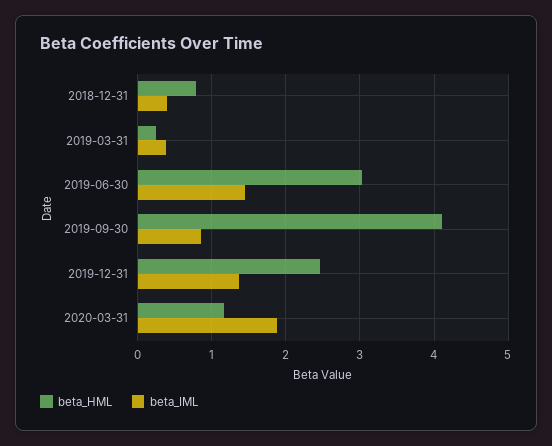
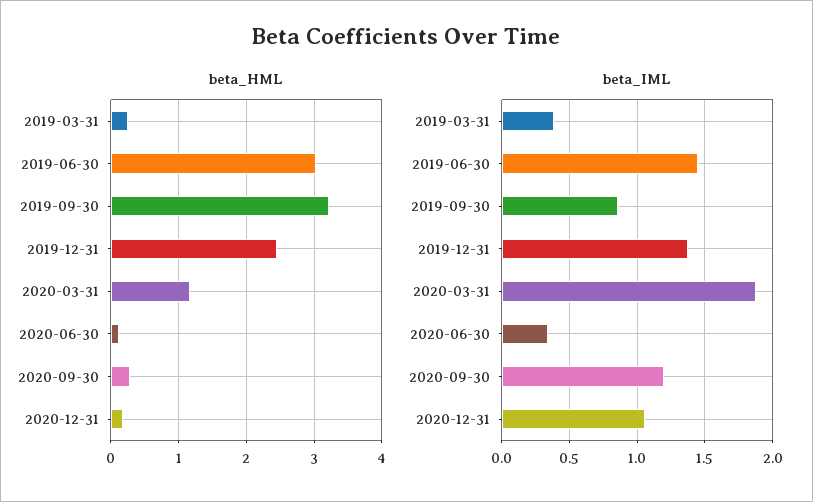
beta_HML, 2018-12-31: 0.8 -> none
beta_IML, 2018-12-31: 0.4 -> none
beta_HML, 2019-09-30: 4.1 -> 3.2
beta_HML, 2020-06-30: none -> 0.1
beta_HML, 2020-09-30: none -> 0.3
beta_HML, 2020-12-31: none -> 0.2
beta_IML, 2020-06-30: none -> 0.35
beta_IML, 2020-09-30: none -> 1.2
beta_IML, 2020-12-31: none -> 1.05

